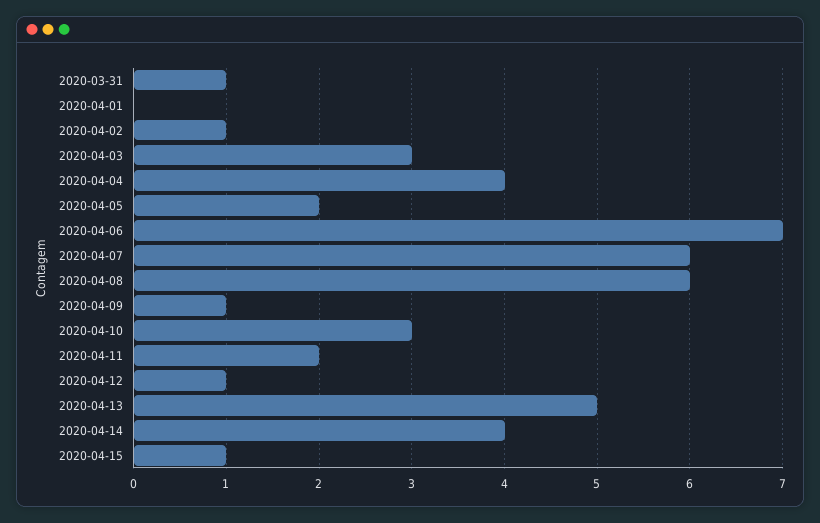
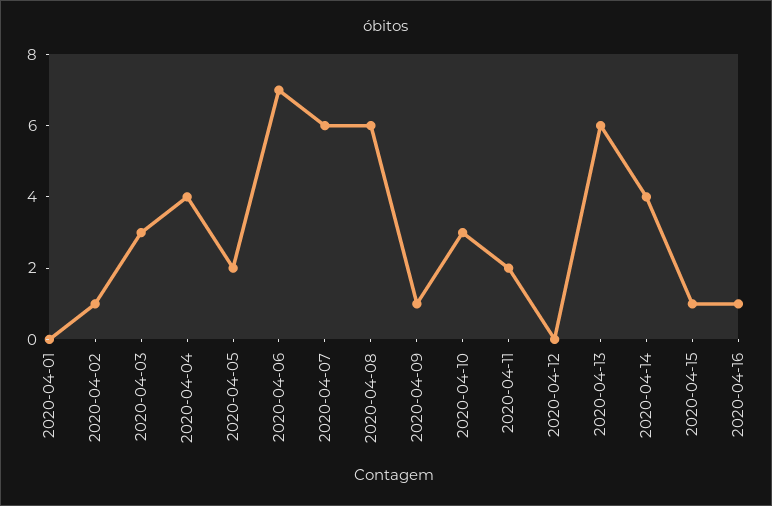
2020-03-31: 1 -> none
2020-04-12: 1 -> 0
2020-04-13: 5 -> 6
2020-04-16: none -> 1

